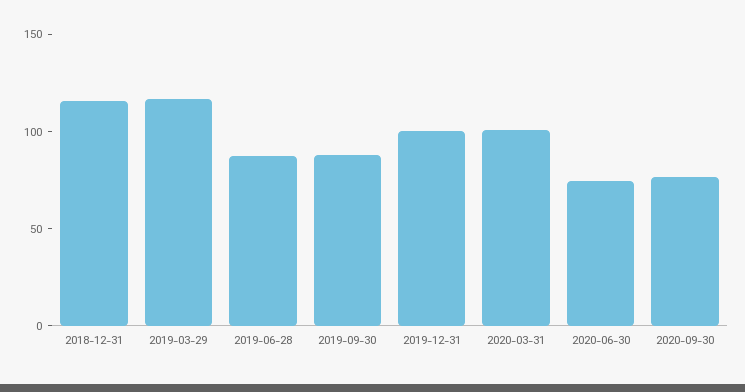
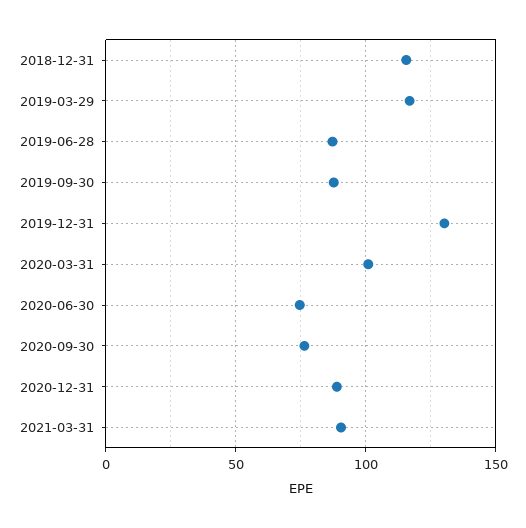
2019-12-31: 100 -> 130
2020-12-31: none -> 90
2021-03-31: none -> 90

